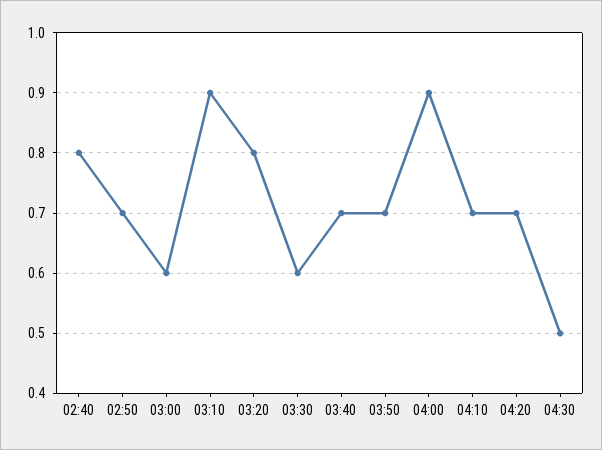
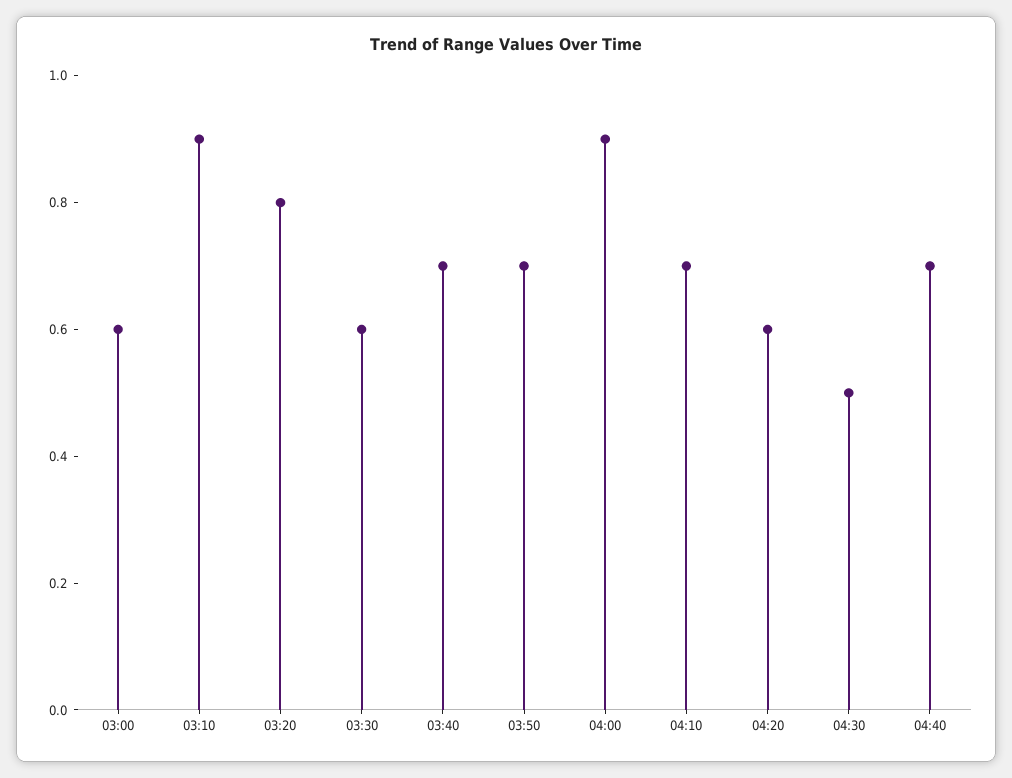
02:40: 0.8 -> none
02:50: 0.7 -> none
04:20: 0.7 -> 0.6
04:40: none -> 0.7

